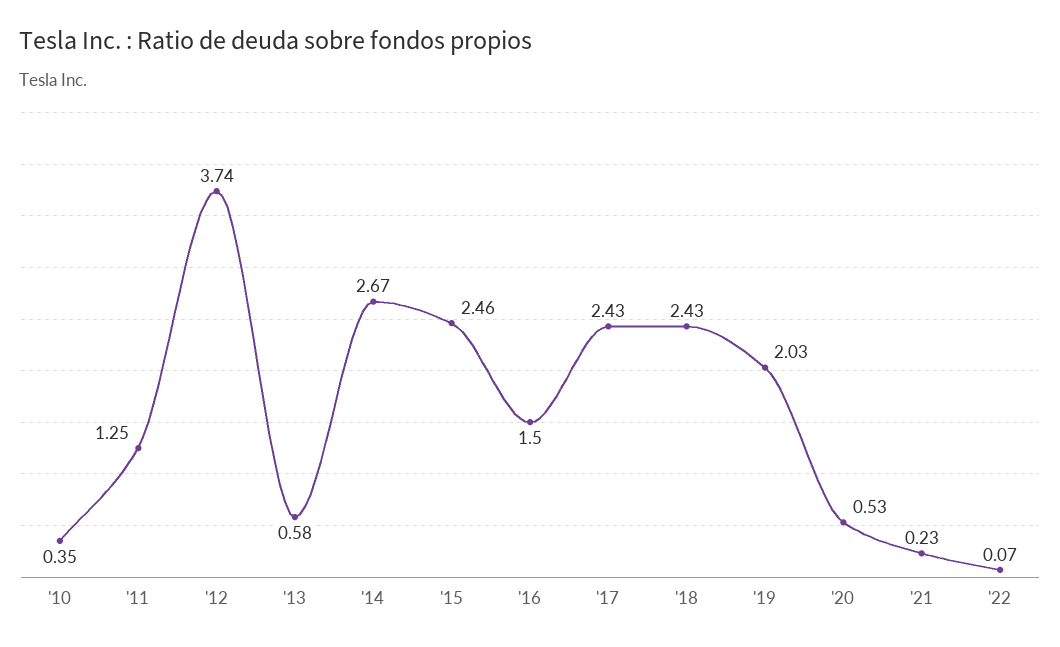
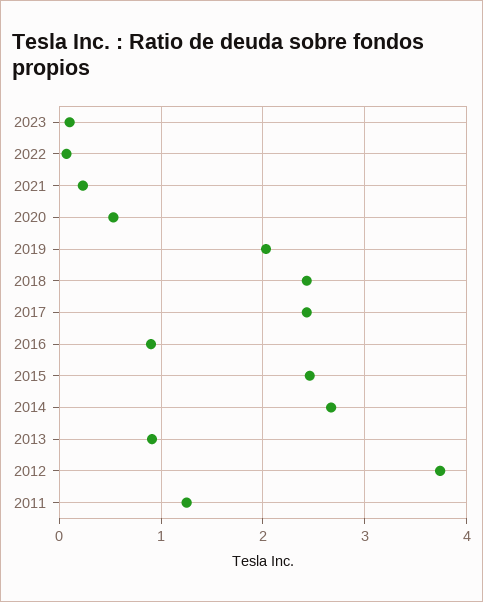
'10: 0.35 -> none
'13: 0.58 -> 0.9
'16: 1.5 -> 0.9
2023: none -> 0.1

